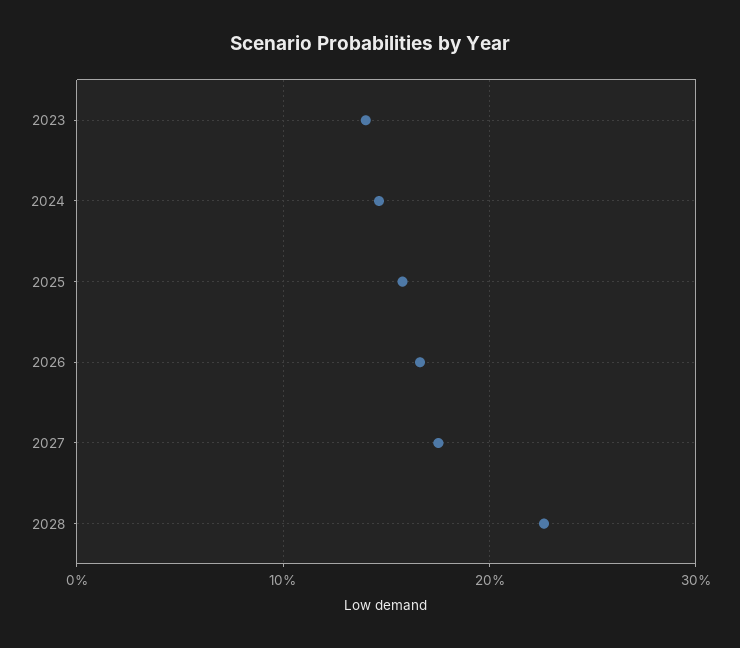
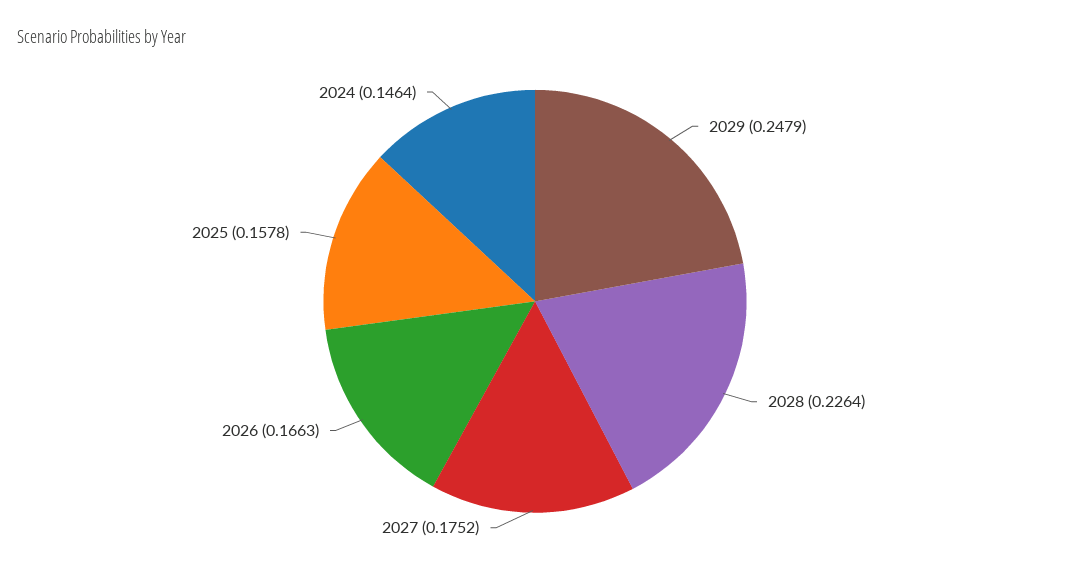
2023: 0.14 -> none
2029: none -> 0.2479

